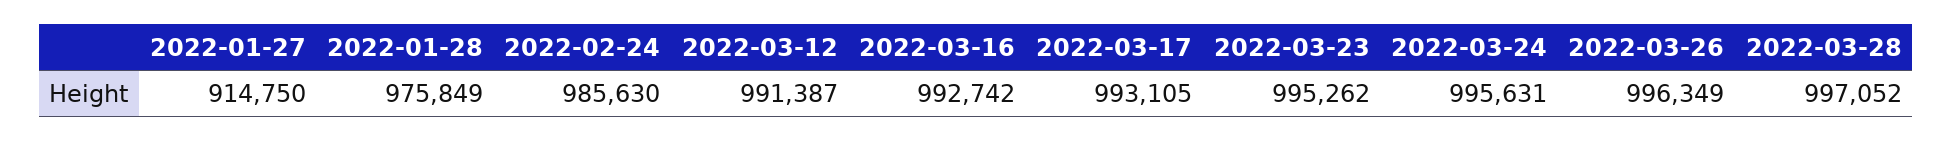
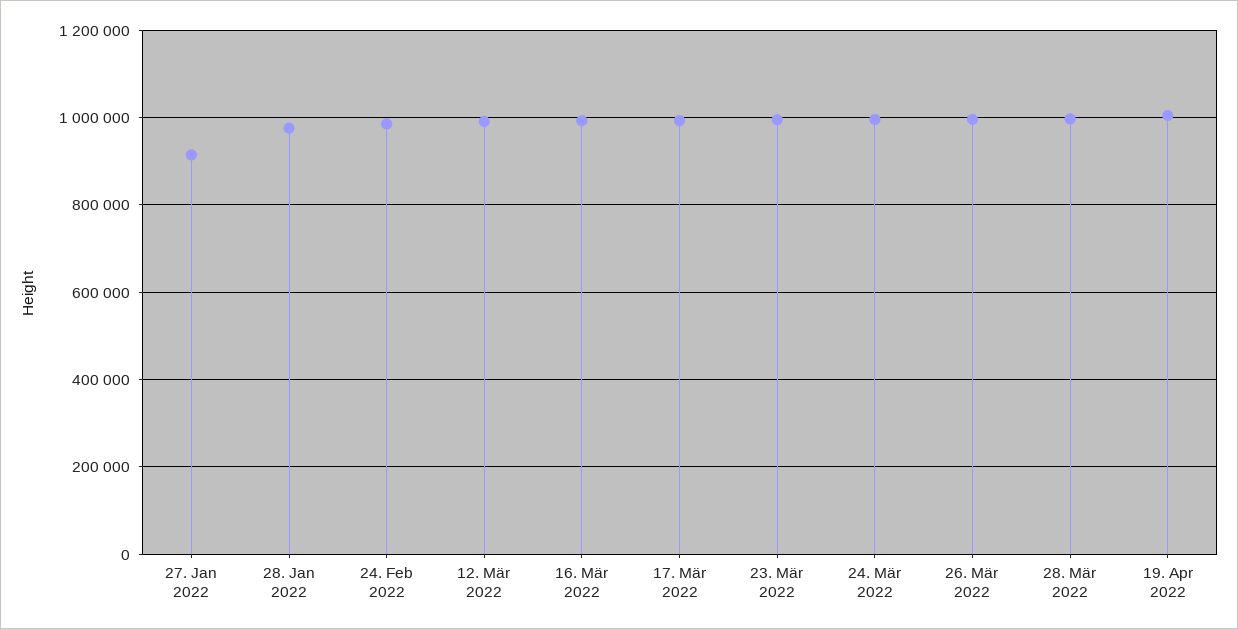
19. Apr 2022: none -> 1000000

